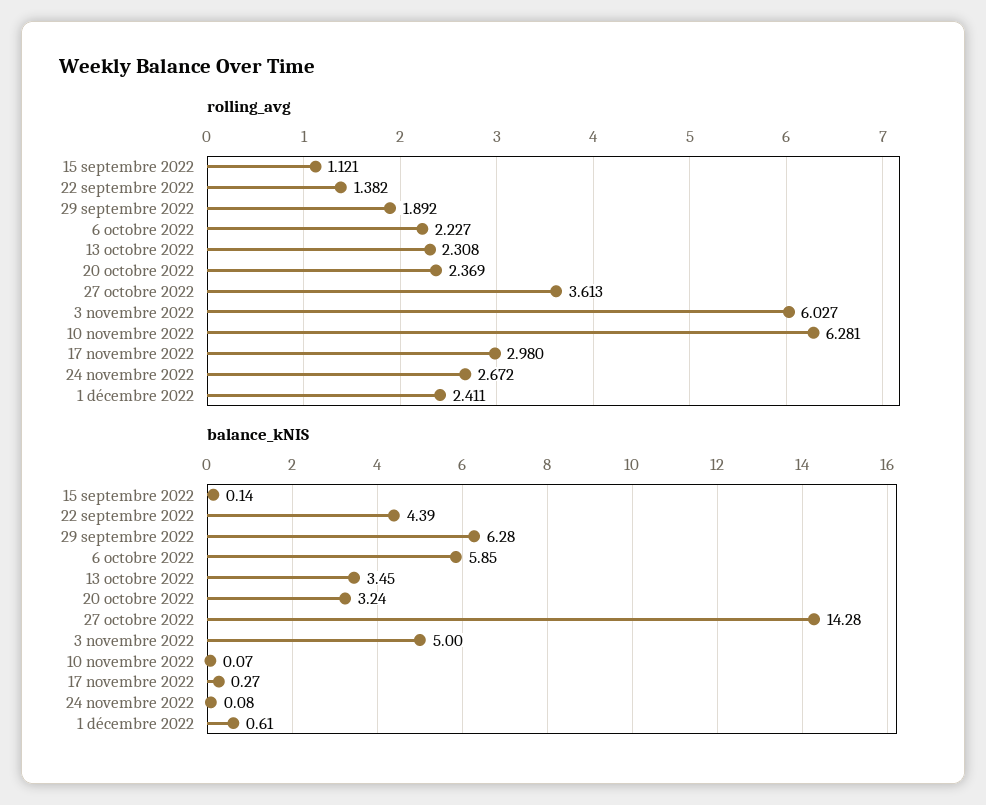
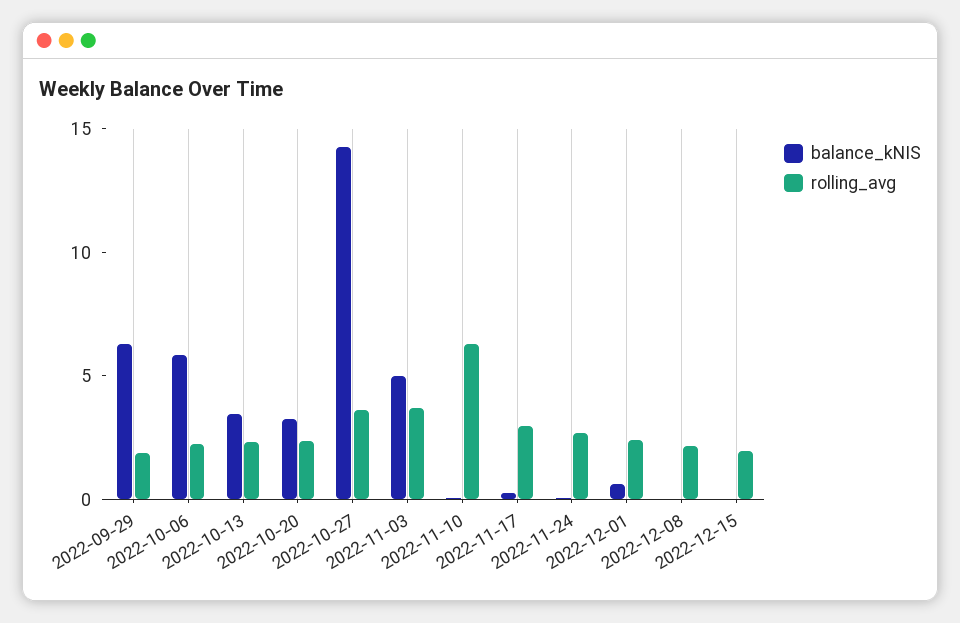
rolling_avg, 15 septembre 2022: 1.121 -> none
rolling_avg, 22 septembre 2022: 1.382 -> none
rolling_avg, 3 novembre 2022: 6.027 -> 4
balance_kNIS, 15 septembre 2022: 0.14 -> none
balance_kNIS, 22 septembre 2022: 4.39 -> none
balance_kNIS, 2022-12-08: none -> 0
rolling_avg, 2022-12-08: none -> 2
balance_kNIS, 2022-12-15: none -> 0
rolling_avg, 2022-12-15: none -> 2

